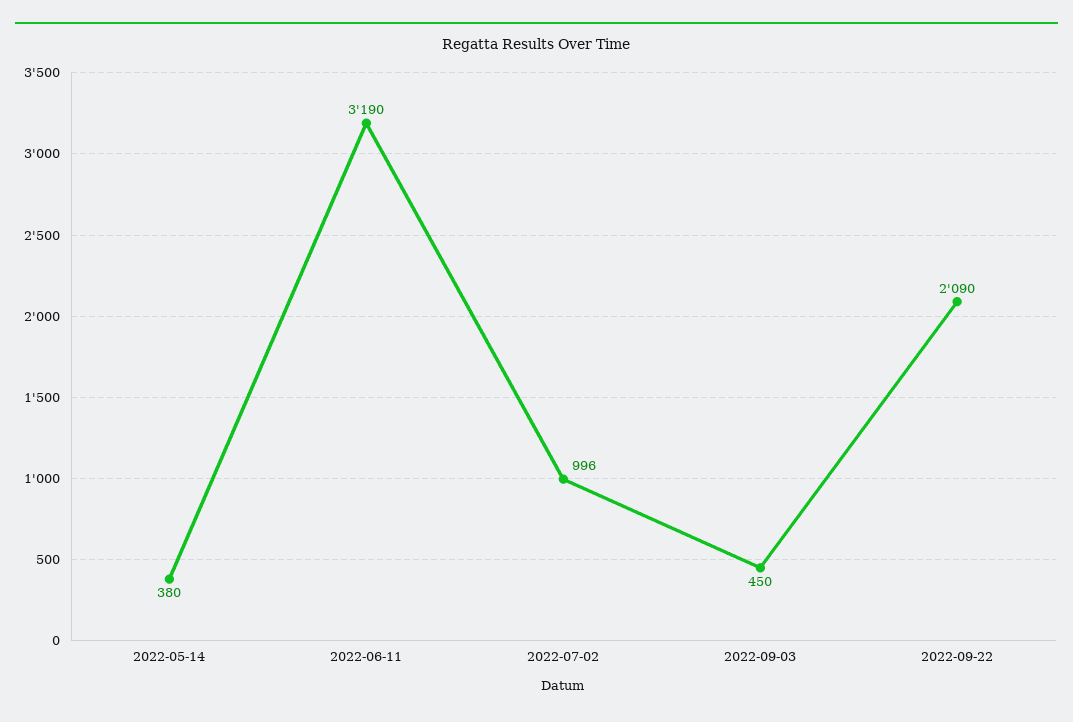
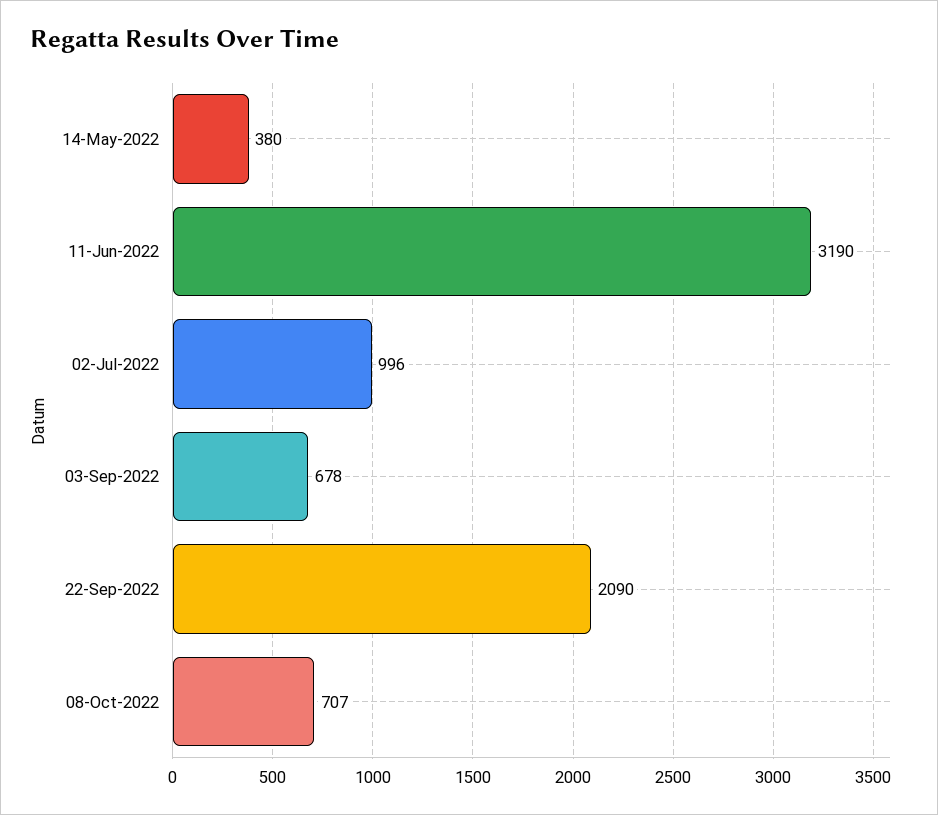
2022-09-03: 450 -> 678
08-Oct-2022: none -> 707

